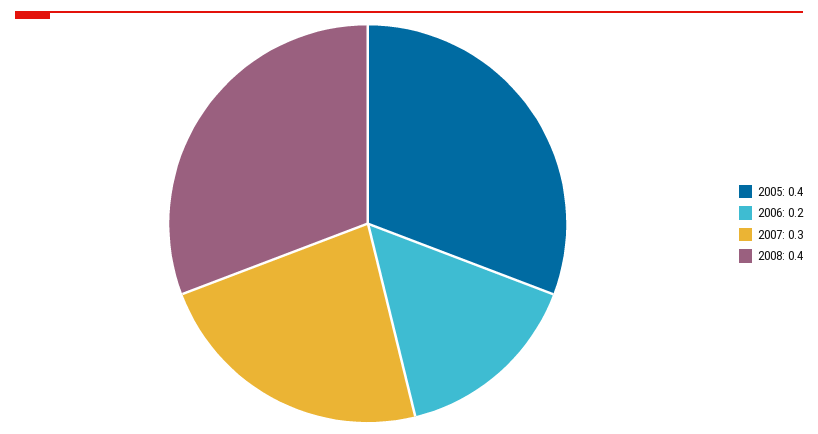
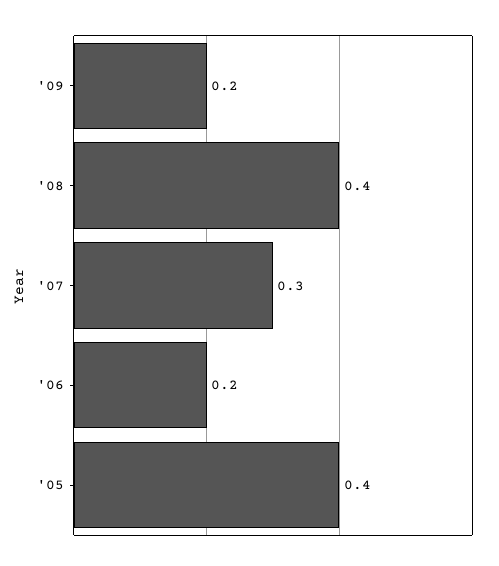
'09: none -> 0.2

